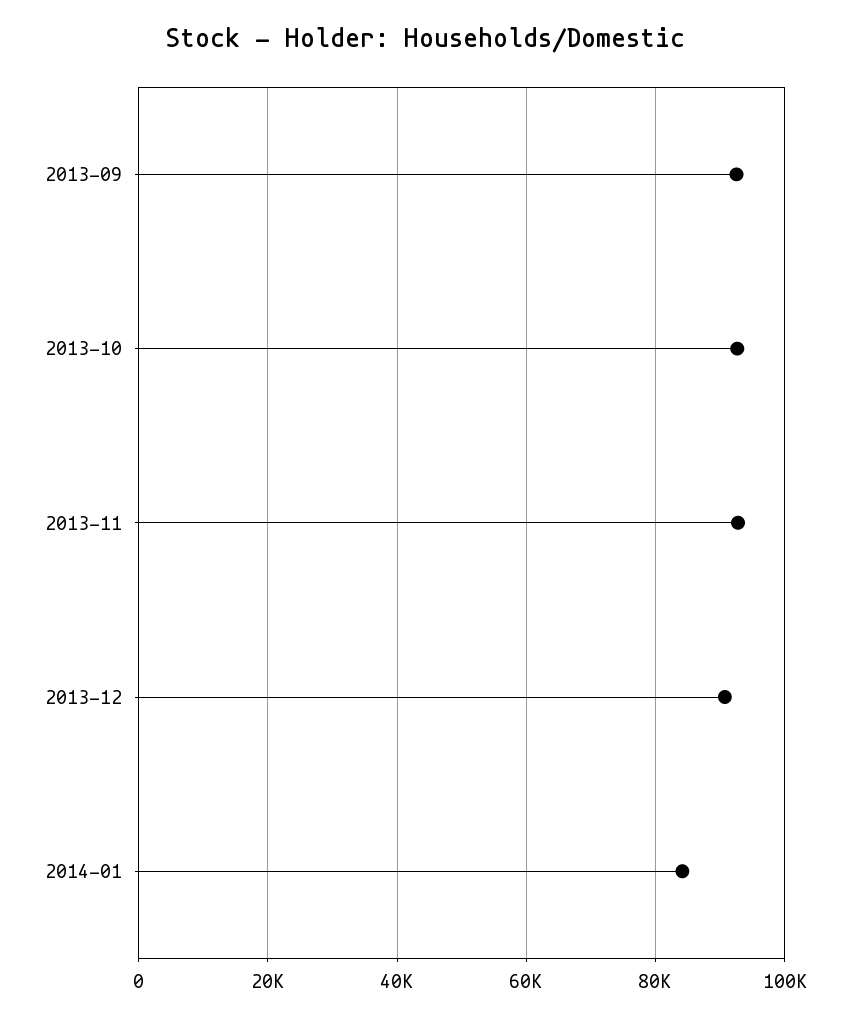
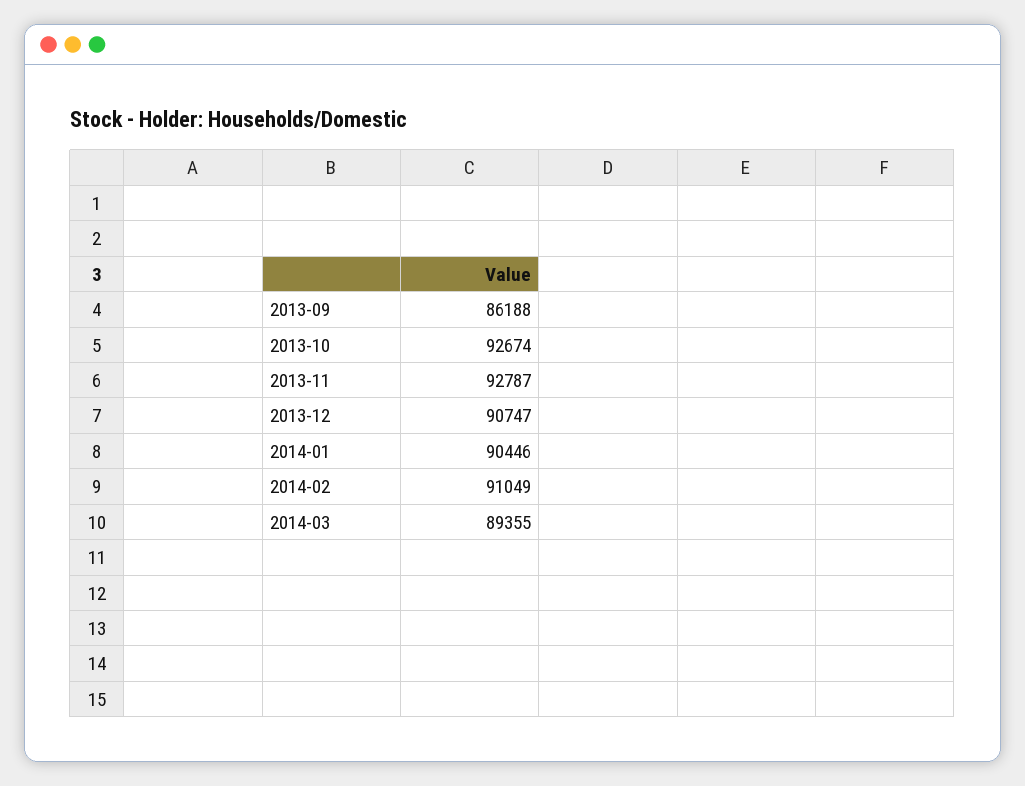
2013-09: 92000 -> 86188
2014-01: 84000 -> 90446
2014-02: none -> 91049
2014-03: none -> 89355

